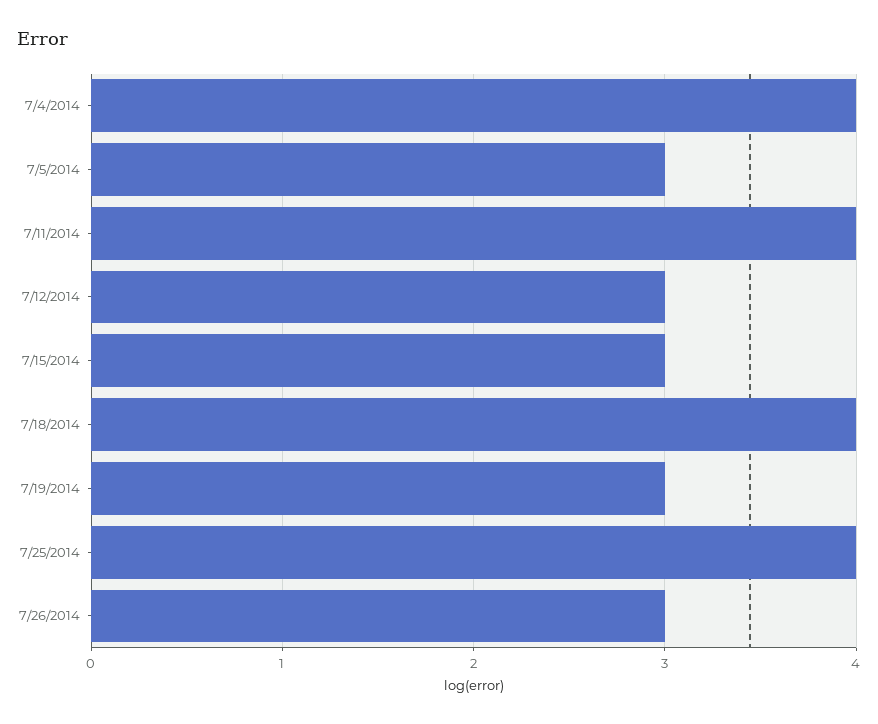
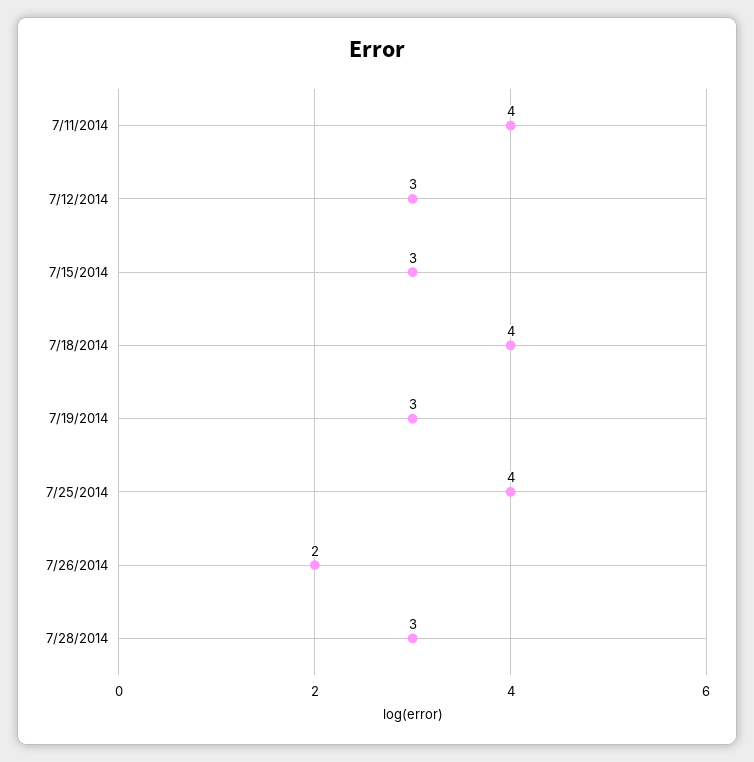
7/4/2014: 4 -> none
7/5/2014: 3 -> none
7/26/2014: 3 -> 2
7/28/2014: none -> 3

